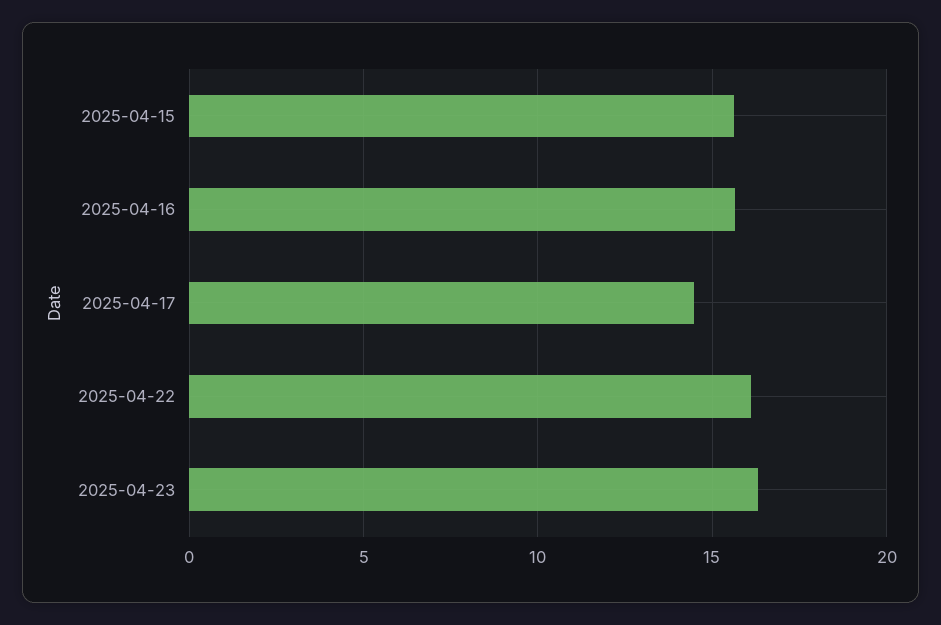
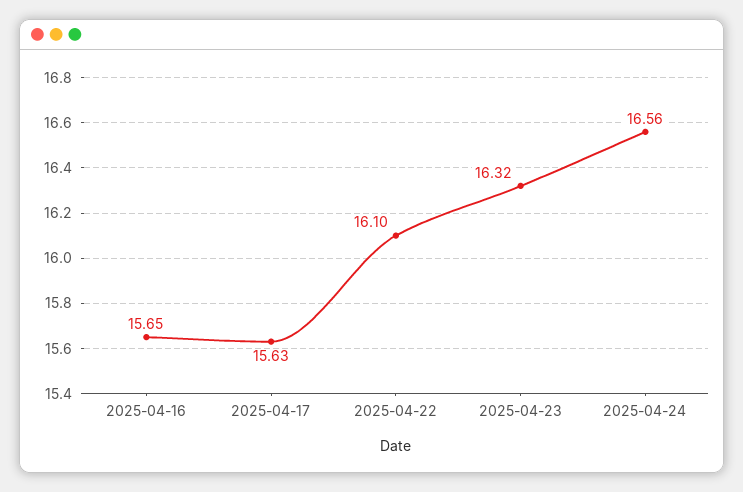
2025-04-15: 15.5 -> none
2025-04-17: 14.5 -> 15.63
2025-04-24: none -> 16.56

